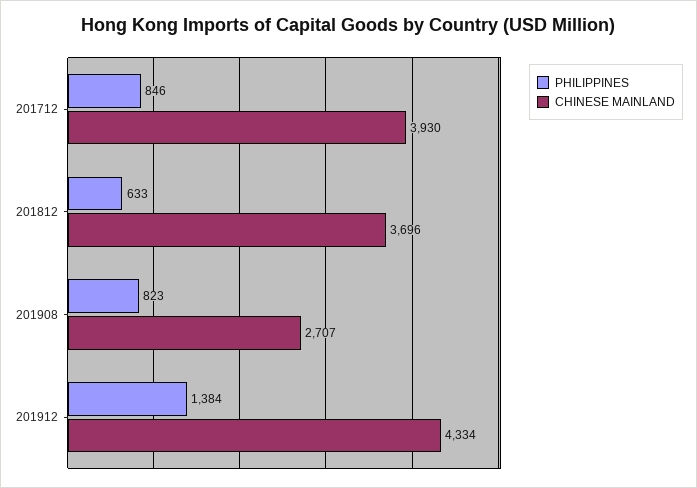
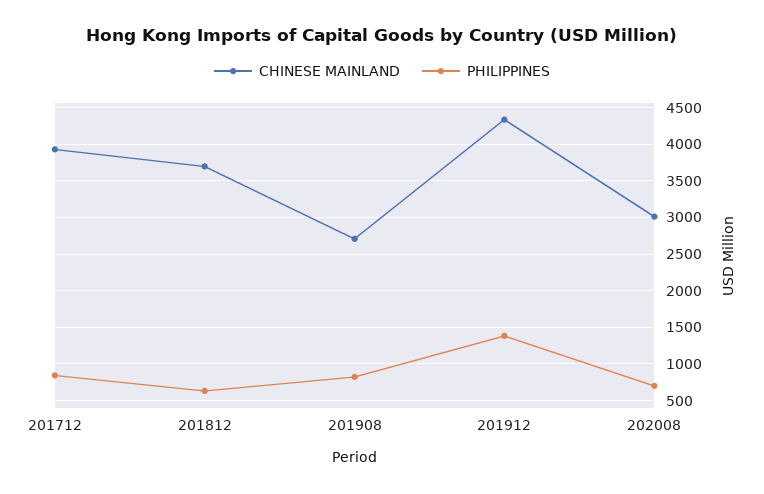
CHINESE MAINLAND, 202008: none -> 3000
PHILIPPINES, 202008: none -> 700

